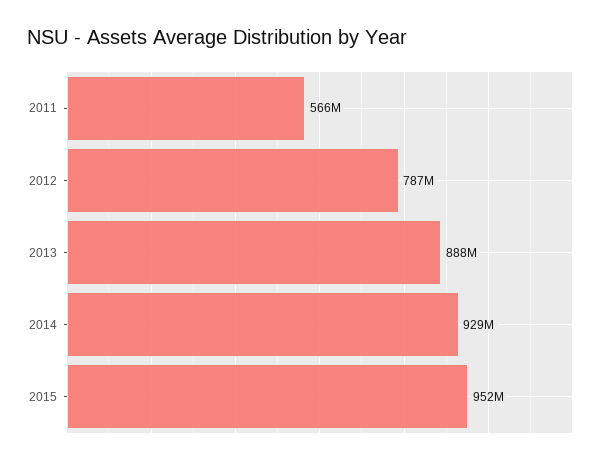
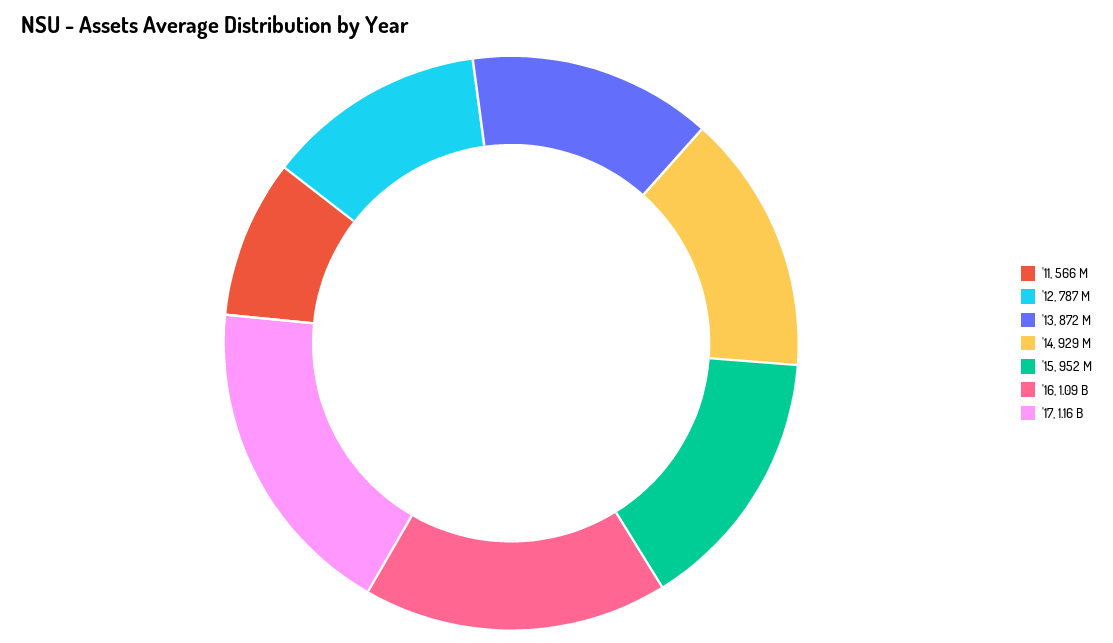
2013: 888000000 -> 872000000
'16: none -> 1090000000
'17: none -> 1160000000

